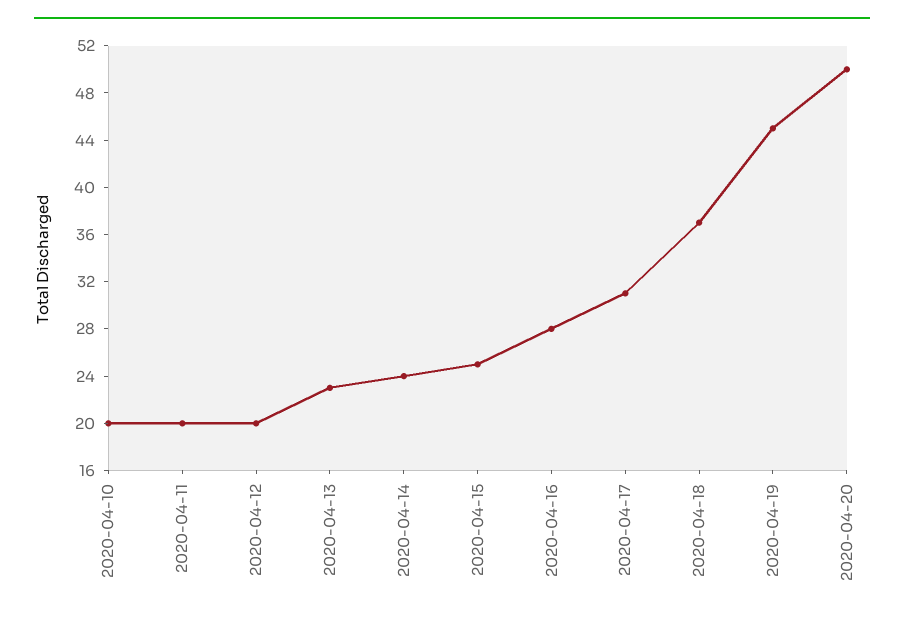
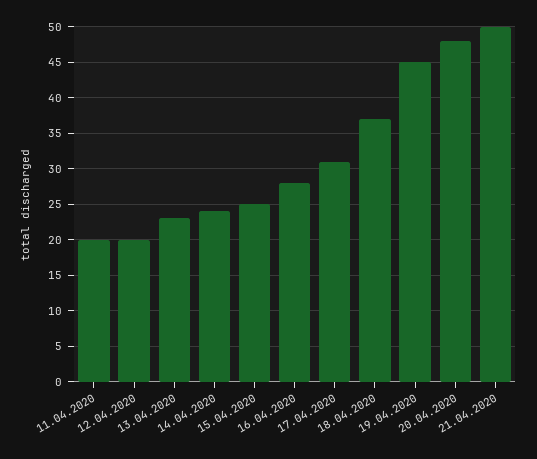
2020-04-10: 20 -> none
2020-04-20: 50 -> 48
21.04.2020: none -> 50

